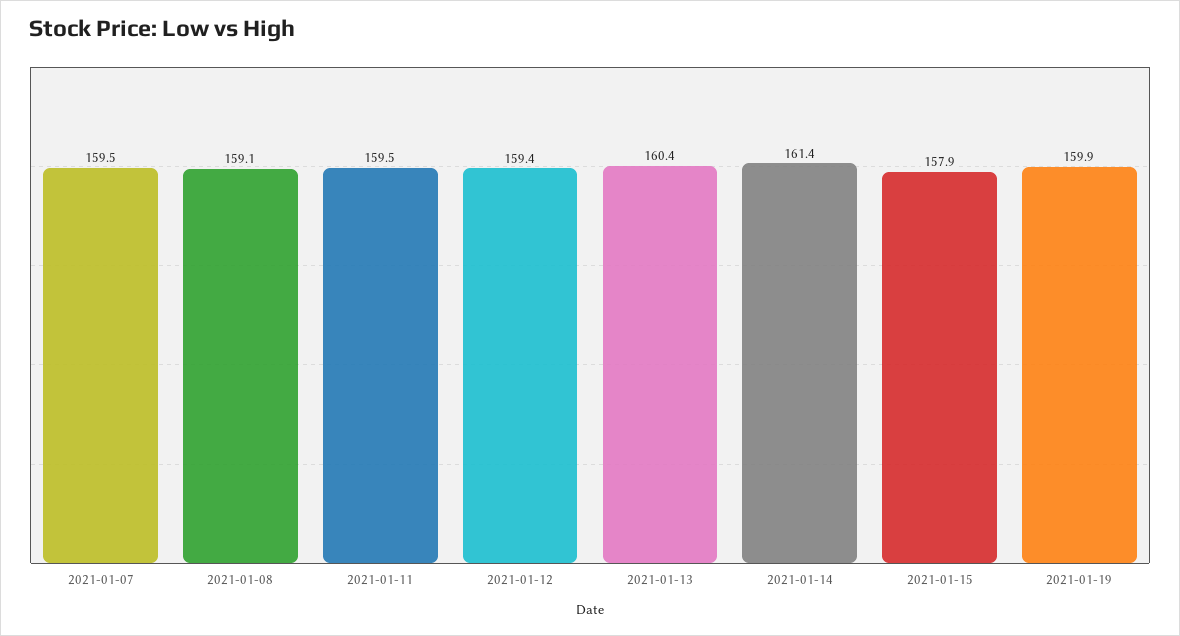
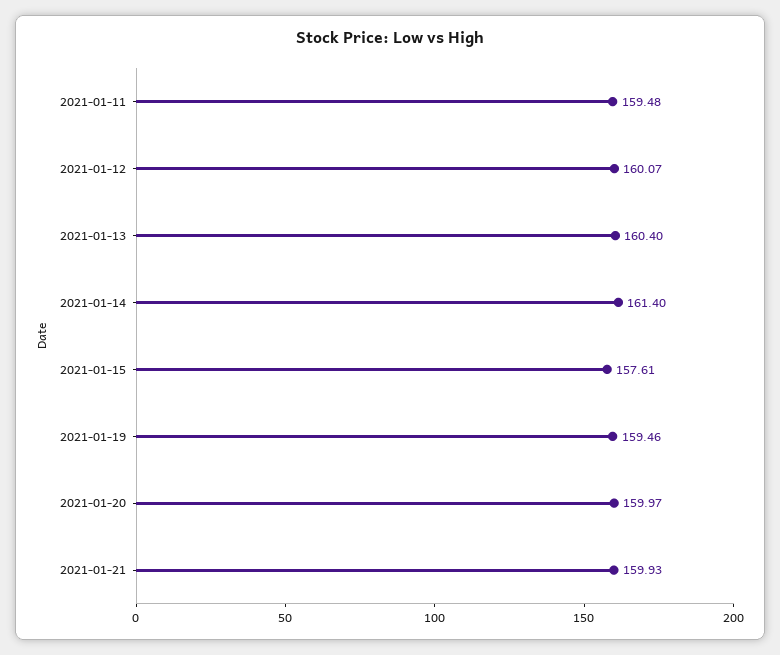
2021-01-07: 159.5 -> none
2021-01-08: 159.1 -> none
2021-01-12: 159.4 -> 160.07
2021-01-15: 157.9 -> 157.61
2021-01-19: 159.9 -> 159.46
2021-01-20: none -> 159.97
2021-01-21: none -> 159.93

